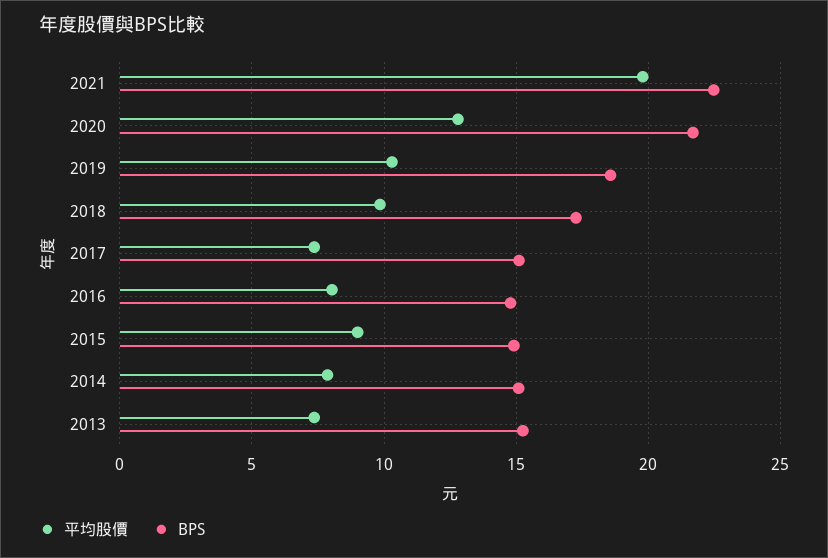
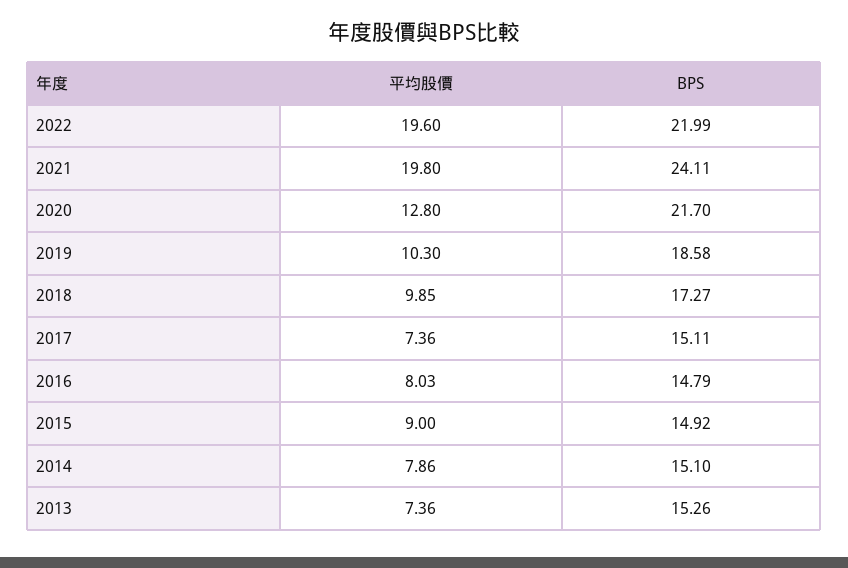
BPS, 2021: 22.5 -> 24.11
平均股價, 2022: none -> 19.6
BPS, 2022: none -> 21.99

